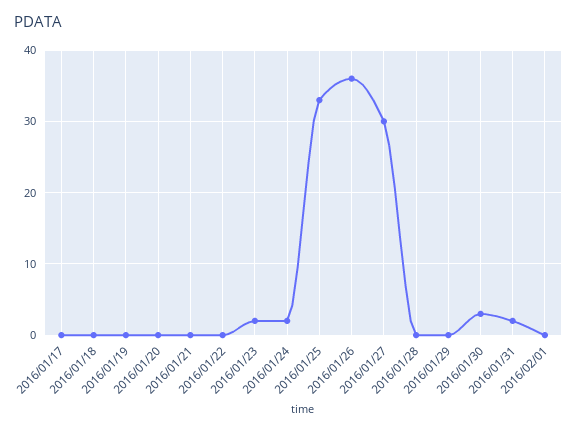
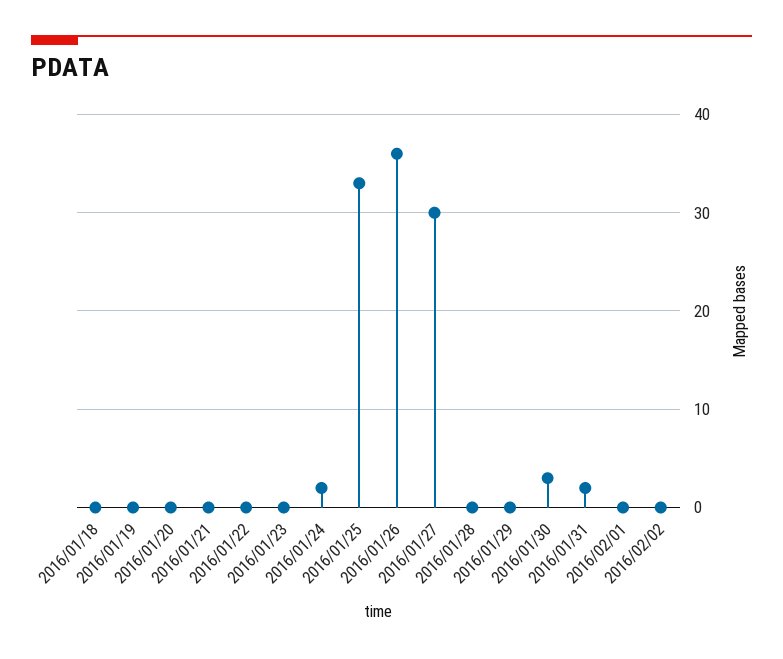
2016/01/17: 0 -> none
2016/01/23: 2 -> 0
2016/02/02: none -> 0

